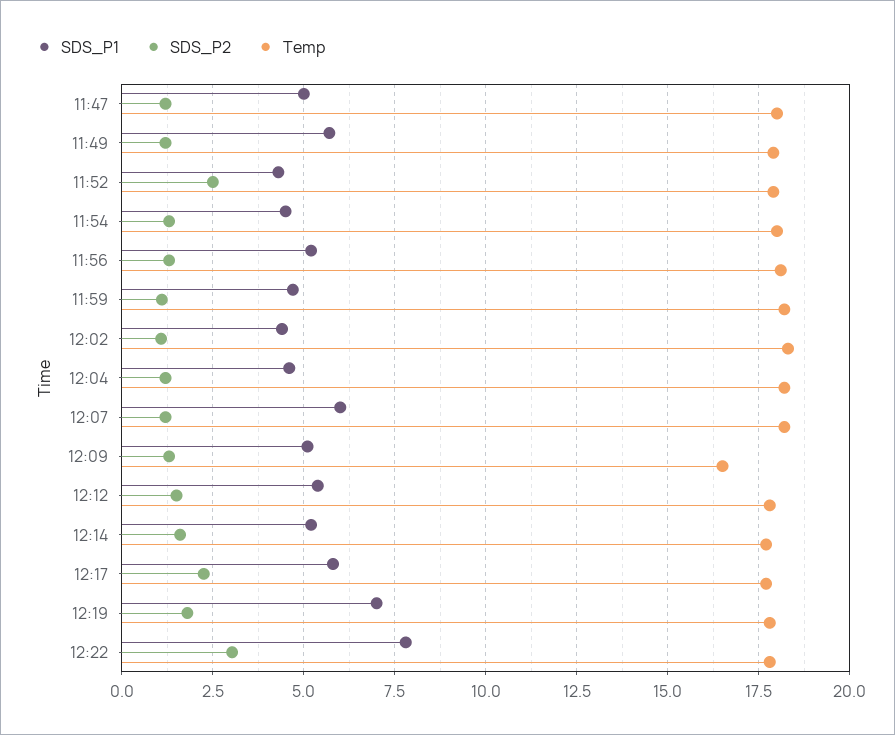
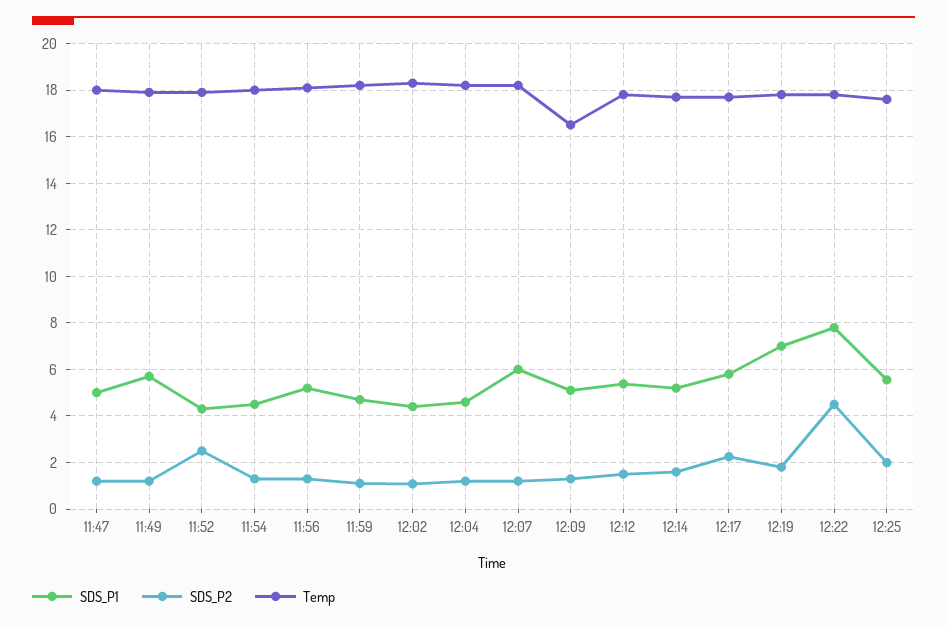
SDS_P2, 12:22: 3 -> 4.5
SDS_P1, 12:25: none -> 5.5
SDS_P2, 12:25: none -> 2
Temp, 12:25: none -> 17.5

